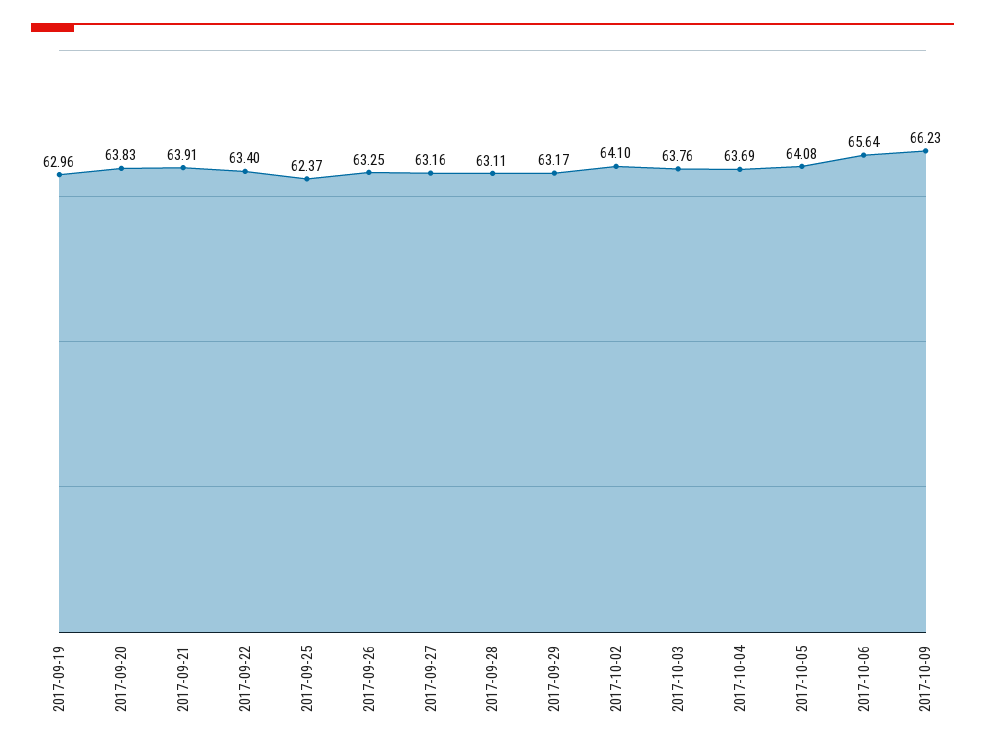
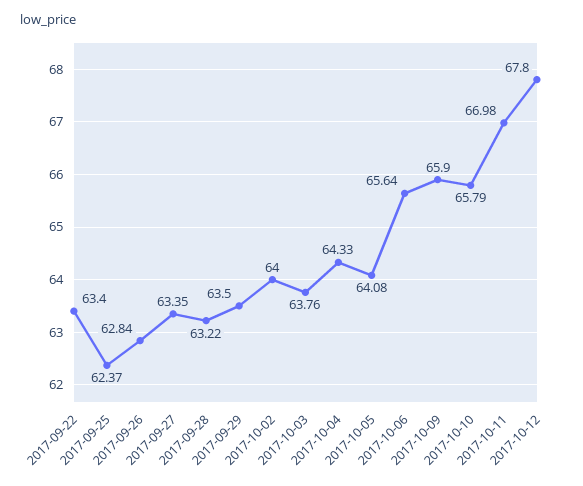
2017-09-19: 62.96 -> none
2017-09-20: 63.83 -> none
2017-09-21: 63.91 -> none
2017-09-26: 63.25 -> 62.84
2017-09-27: 63.16 -> 63.35
2017-09-28: 63.11 -> 63.22
2017-09-29: 63.17 -> 63.5
2017-10-02: 64.1 -> 64
2017-10-04: 63.69 -> 64.33
2017-10-09: 66.23 -> 65.9
2017-10-10: none -> 65.79
2017-10-11: none -> 66.98
2017-10-12: none -> 67.8

